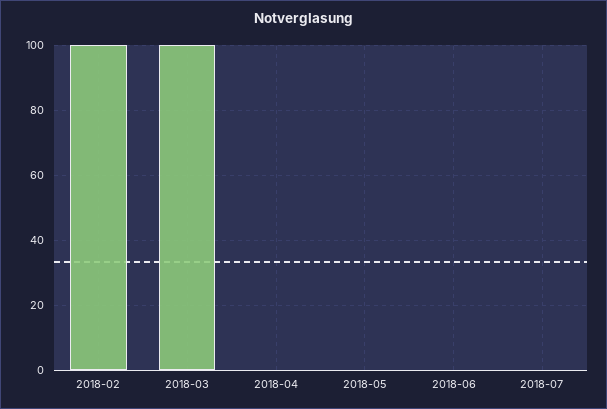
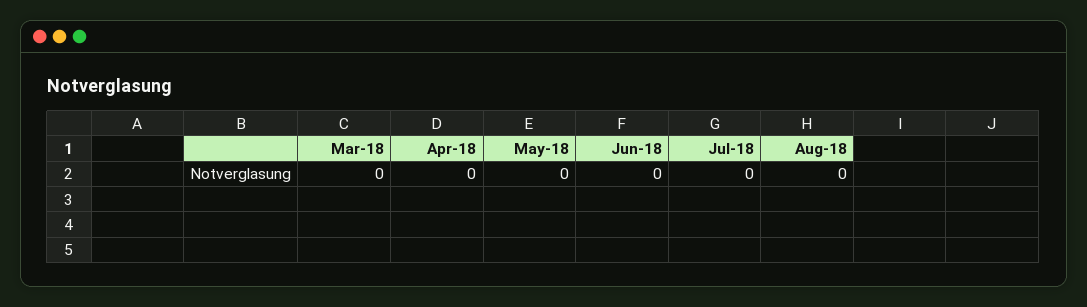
2018-02: 100 -> none
2018-03: 100 -> 0
Aug-18: none -> 0

